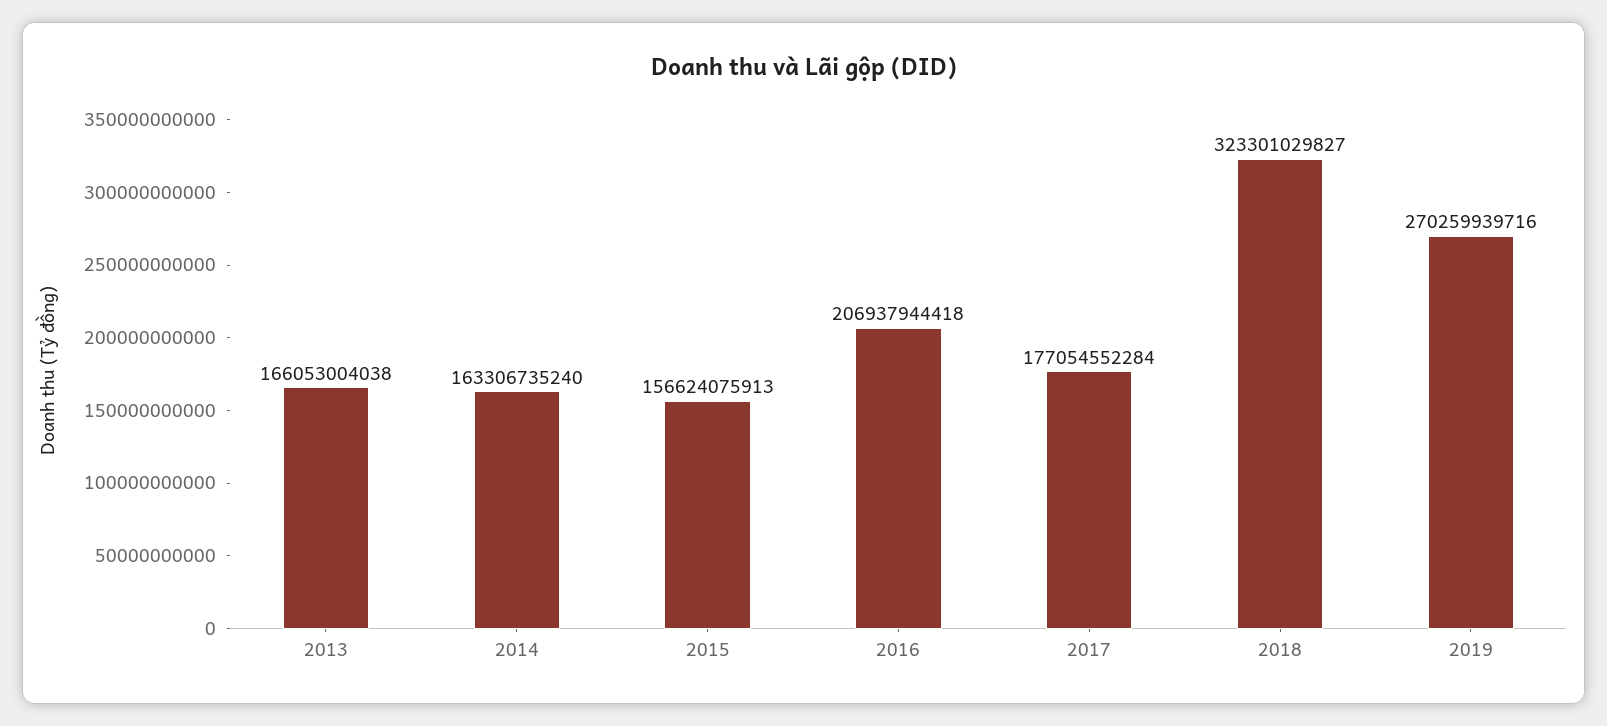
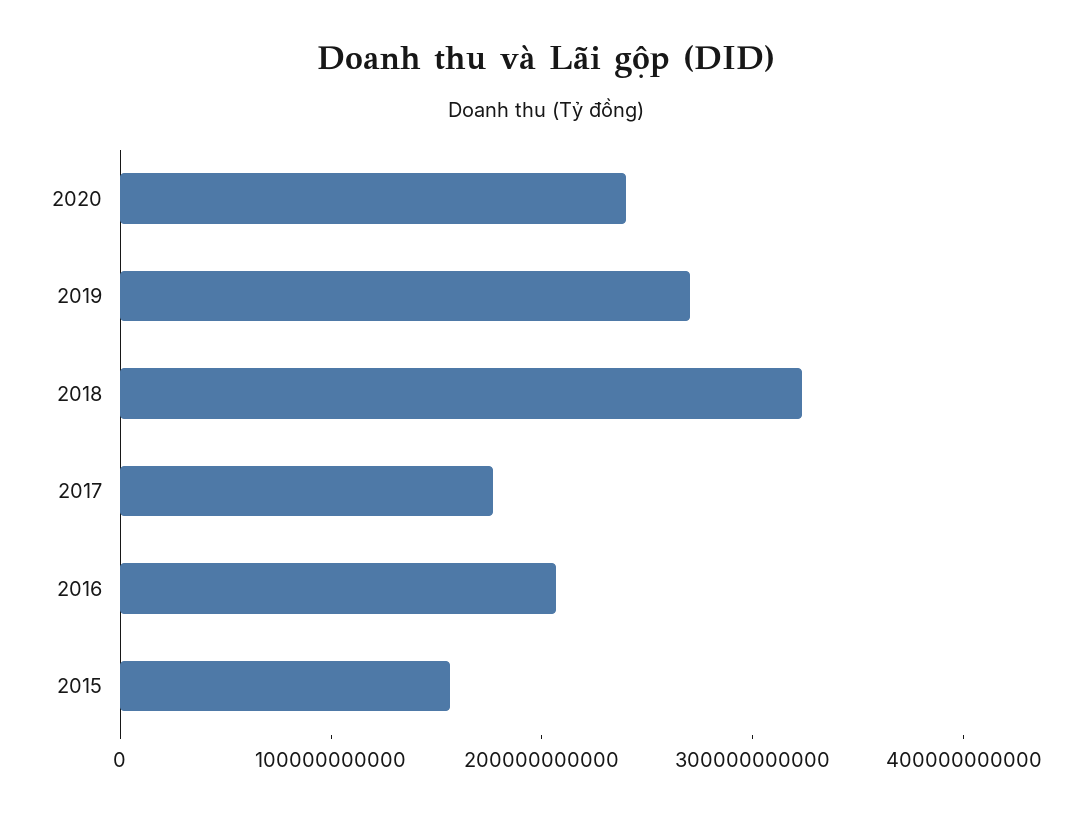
2013: 166053004038 -> none
2014: 163306735240 -> none
2020: none -> 240000000000

